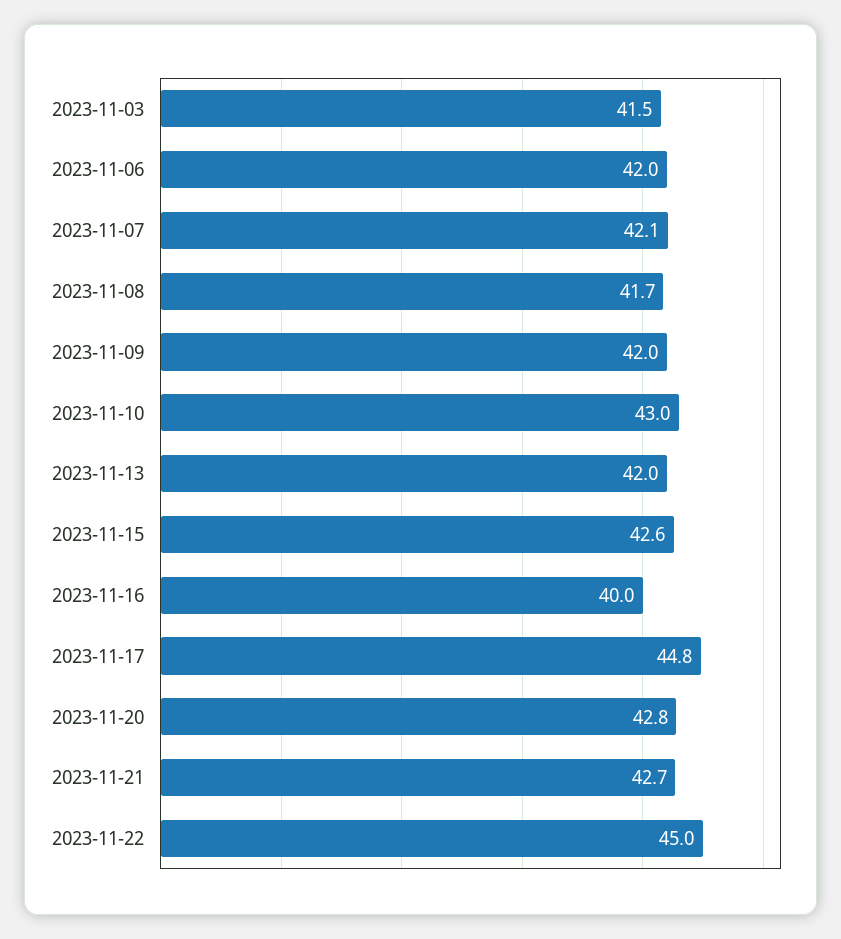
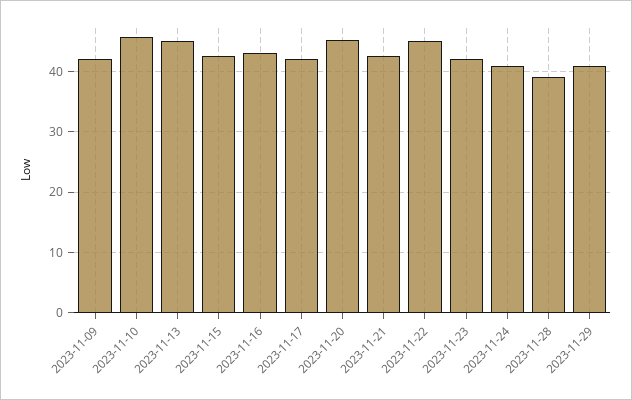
2023-11-03: 41.5 -> none
2023-11-06: 42 -> none
2023-11-07: 42.1 -> none
2023-11-08: 41.7 -> none
2023-11-10: 43 -> 46
2023-11-13: 42 -> 45
2023-11-16: 40 -> 43
2023-11-17: 44.8 -> 42
2023-11-20: 42.8 -> 45
2023-11-23: none -> 42
2023-11-24: none -> 41
2023-11-28: none -> 39
2023-11-29: none -> 41

